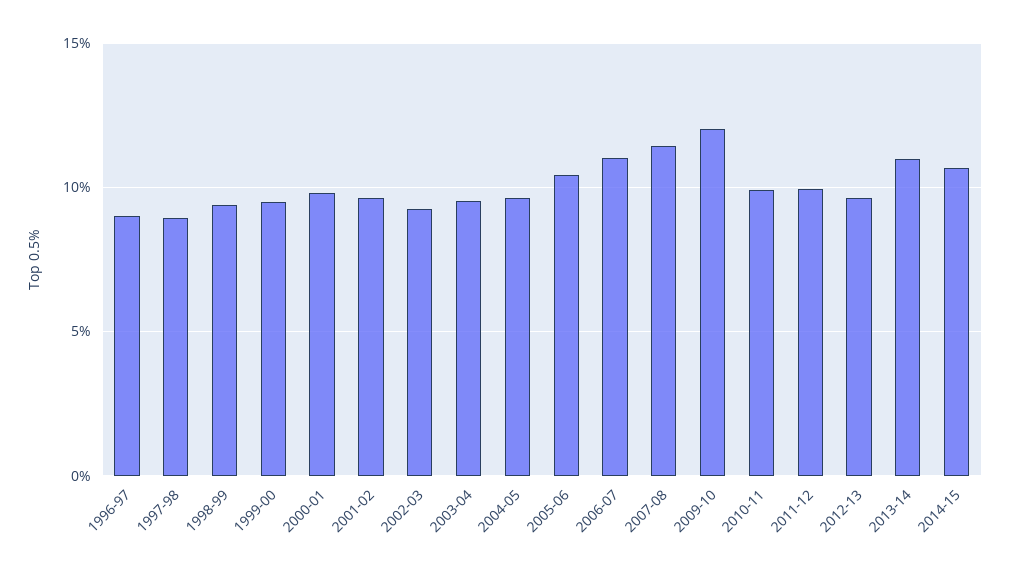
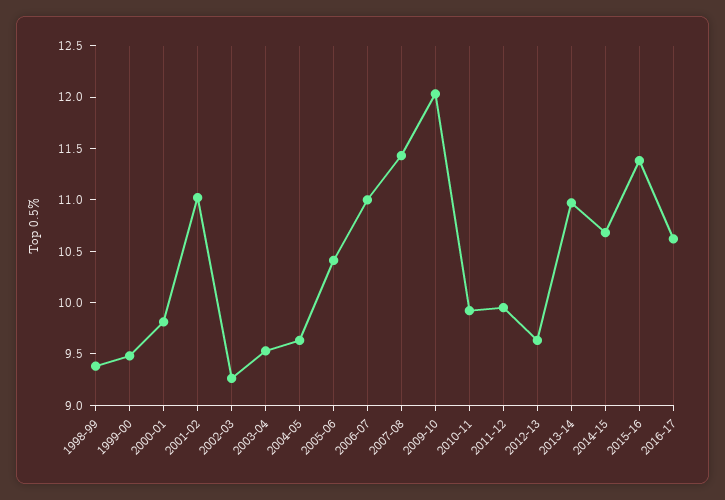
1996-97: 9 -> none
1997-98: 9 -> none
2001-02: 9.5 -> 11
2015-16: none -> 11.4
2016-17: none -> 10.6

